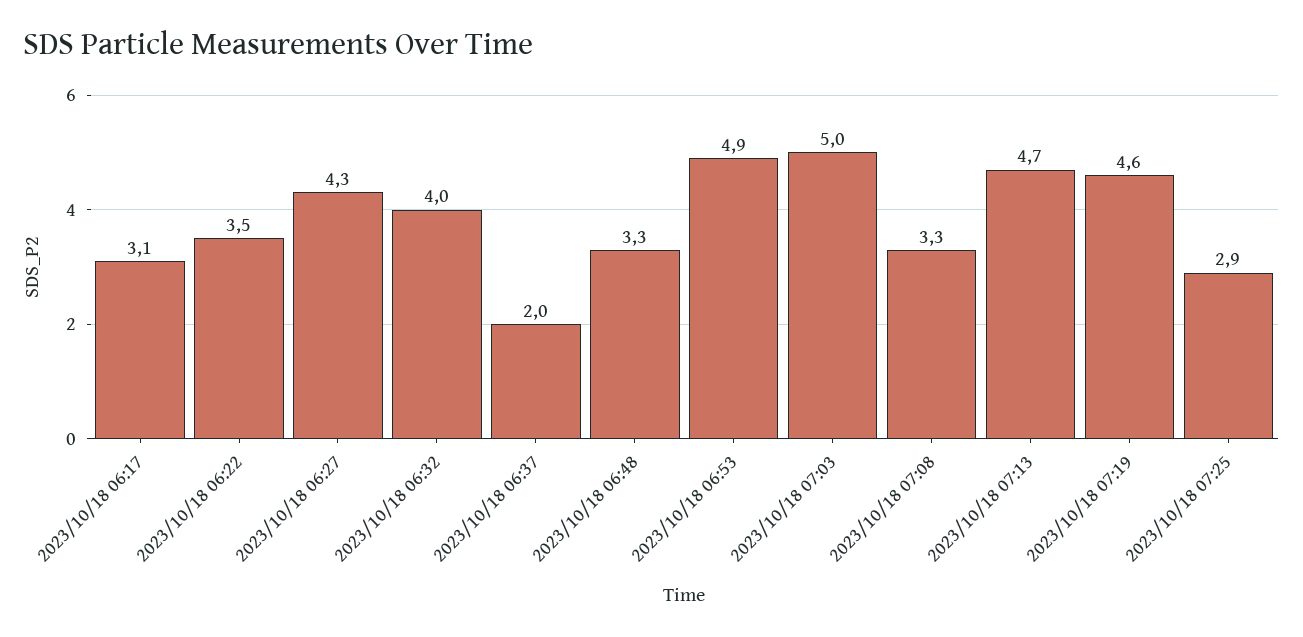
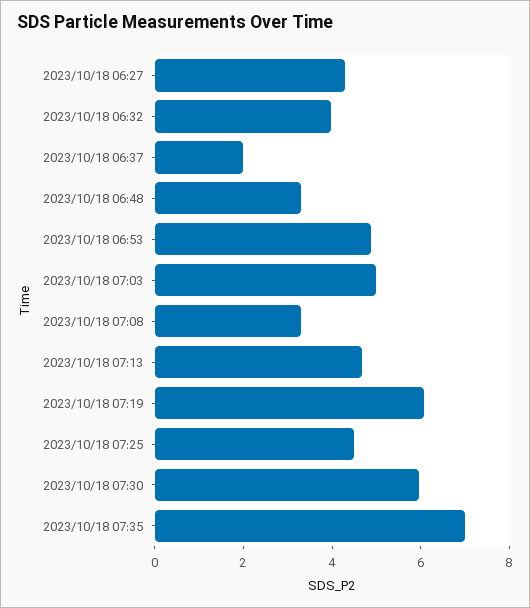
2023/10/18 06:17: 3.1 -> none
2023/10/18 06:22: 3.5 -> none
2023/10/18 07:19: 4.6 -> 6
2023/10/18 07:25: 2.9 -> 4.5
2023/10/18 07:30: none -> 6
2023/10/18 07:35: none -> 7

